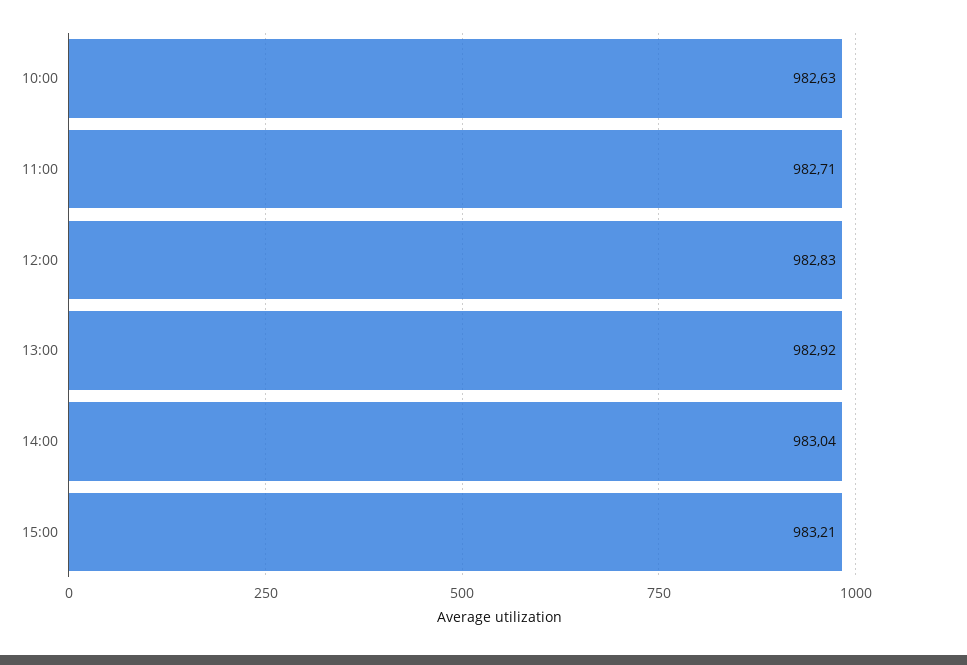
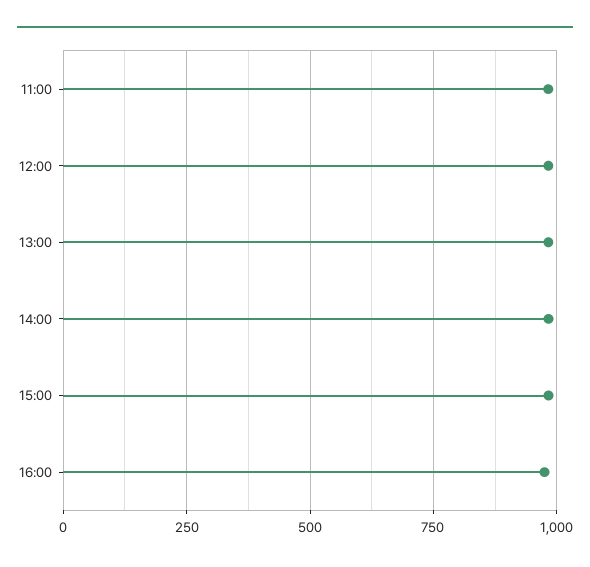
10:00: 982.63 -> none
16:00: none -> 975

